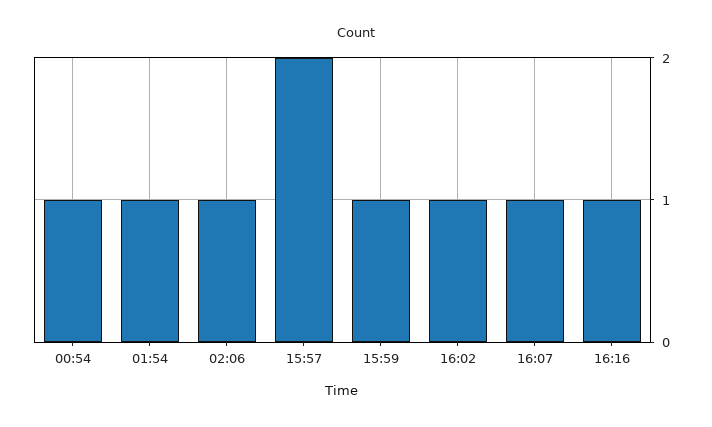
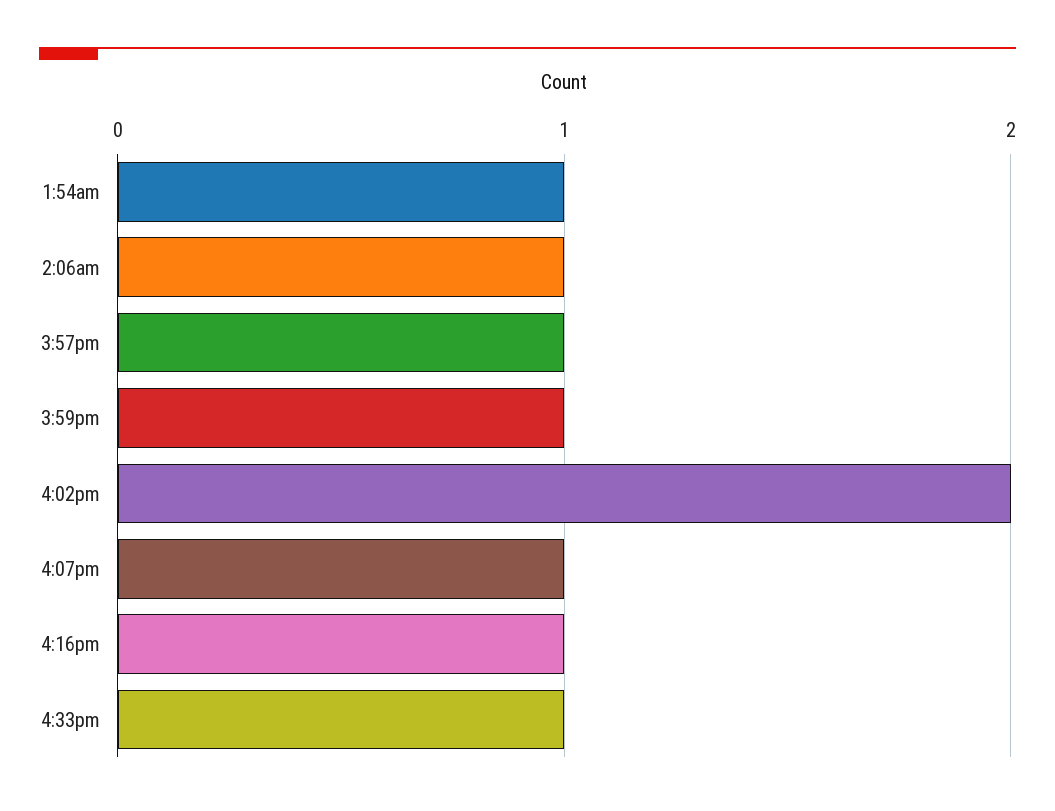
00:54: 1 -> none
15:57: 2 -> 1
16:02: 1 -> 2
4:33pm: none -> 1

